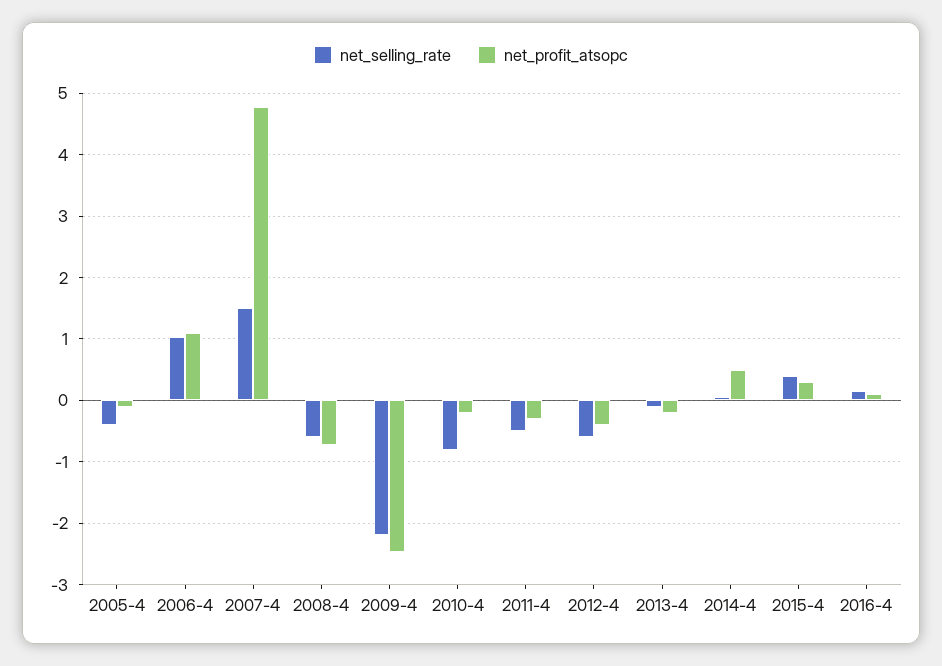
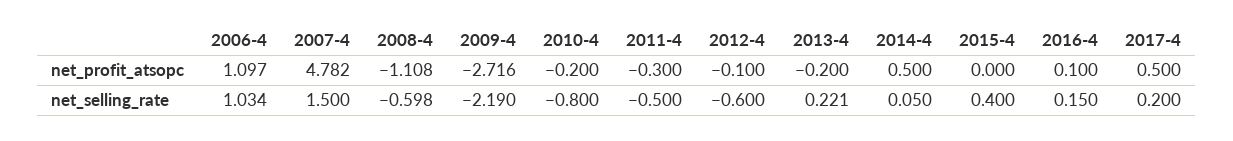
net_selling_rate, 2005-4: -0.4 -> none
net_profit_atsopc, 2005-4: -0.1 -> none
net_profit_atsopc, 2008-4: -0.7 -> -1.108
net_profit_atsopc, 2009-4: -2.5 -> -2.716
net_profit_atsopc, 2012-4: -0.4 -> -0.1
net_selling_rate, 2013-4: -0.1 -> 0.221
net_profit_atsopc, 2015-4: 0.3 -> 0
net_profit_atsopc, 2017-4: none -> 0.5
net_selling_rate, 2017-4: none -> 0.2

